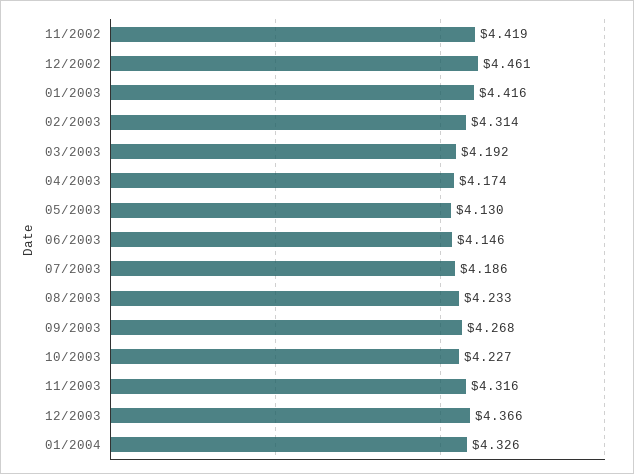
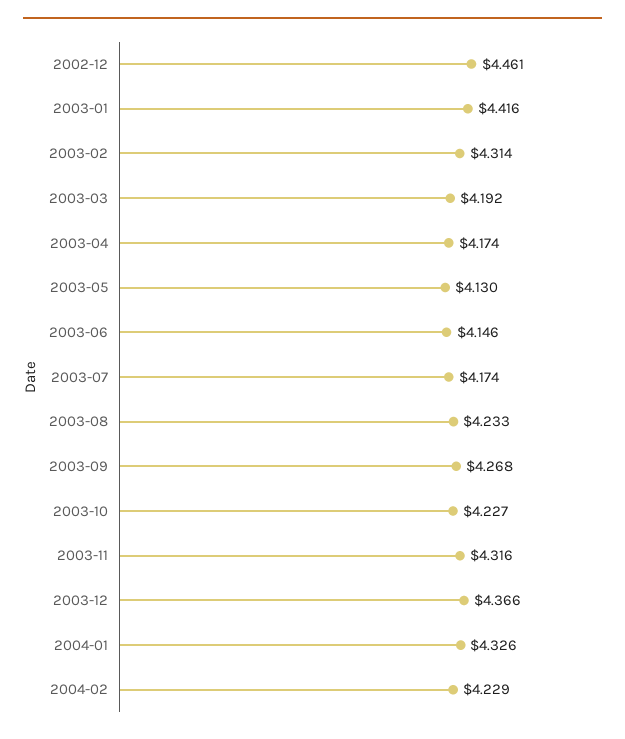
11/2002: 4.419 -> none
07/2003: 4.186 -> 4.174
2004-02: none -> 4.229

